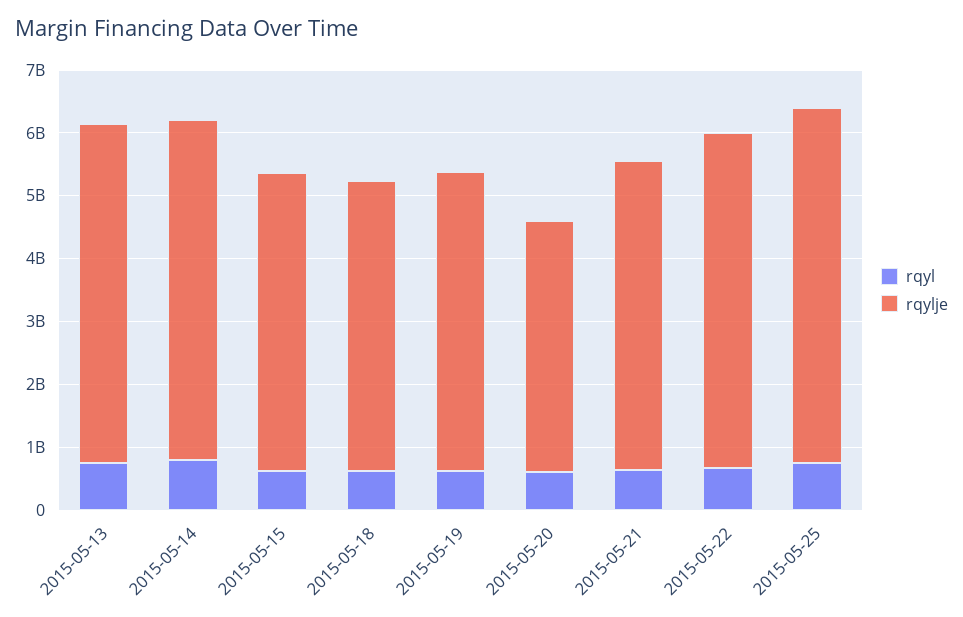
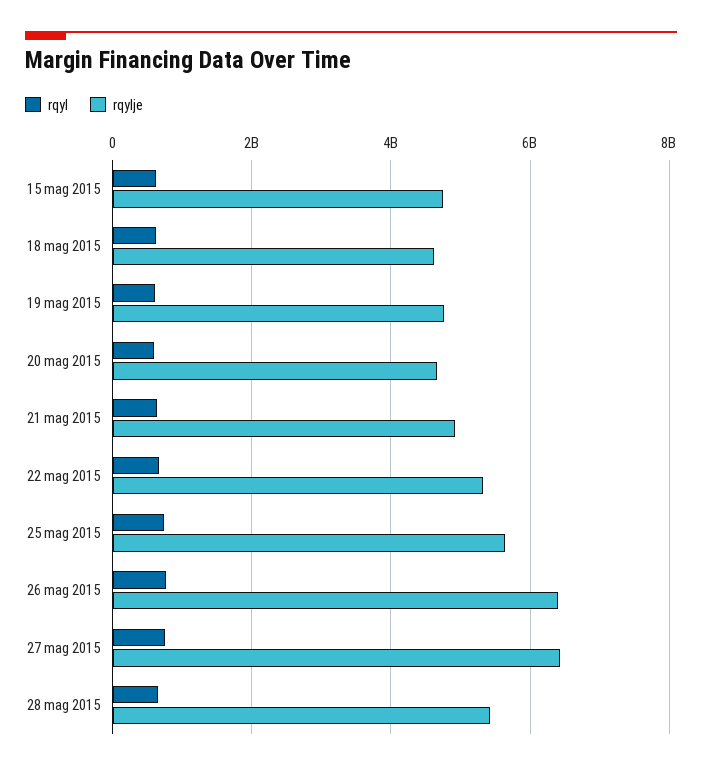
rqyl, 2015-05-13: 800000000 -> none
rqylje, 2015-05-13: 5400000000 -> none
rqyl, 2015-05-14: 800000000 -> none
rqylje, 2015-05-14: 5400000000 -> none
rqylje, 2015-05-20: 4000000000 -> 4600000000
rqyl, 26 mag 2015: none -> 800000000
rqylje, 26 mag 2015: none -> 6400000000
rqyl, 27 mag 2015: none -> 800000000
rqylje, 27 mag 2015: none -> 6400000000
rqyl, 28 mag 2015: none -> 600000000
rqylje, 28 mag 2015: none -> 5400000000

